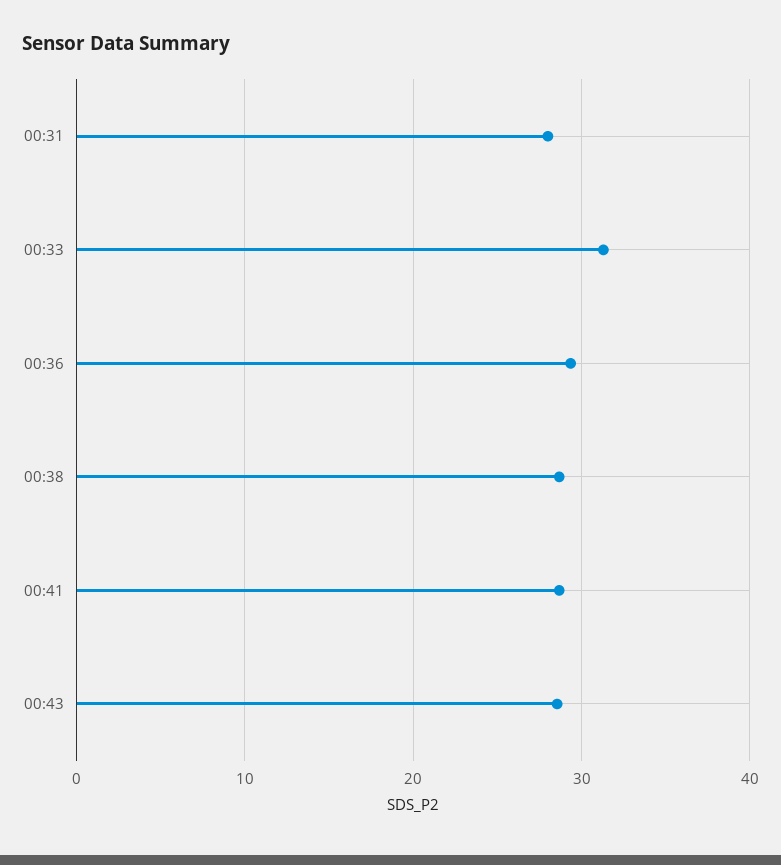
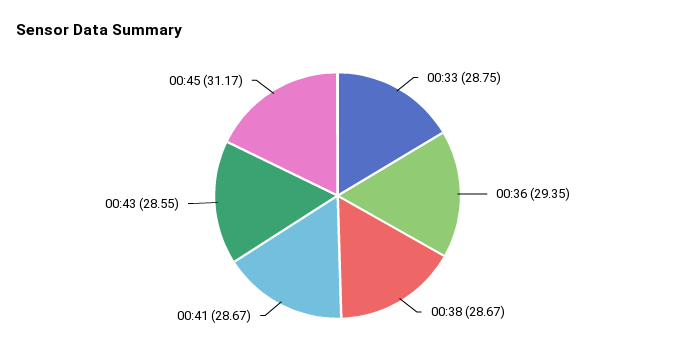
00:31: 28 -> none
00:33: 31 -> 28.75
00:45: none -> 31.17

